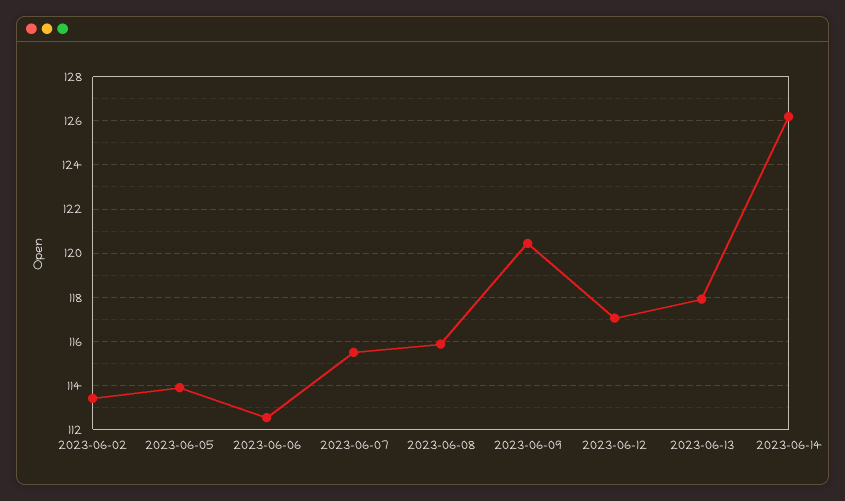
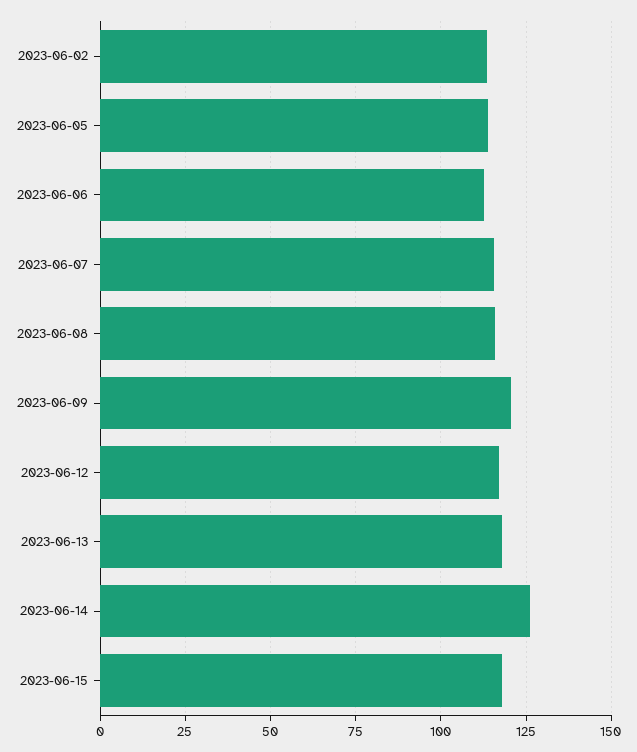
2023-06-15: none -> 117.5

